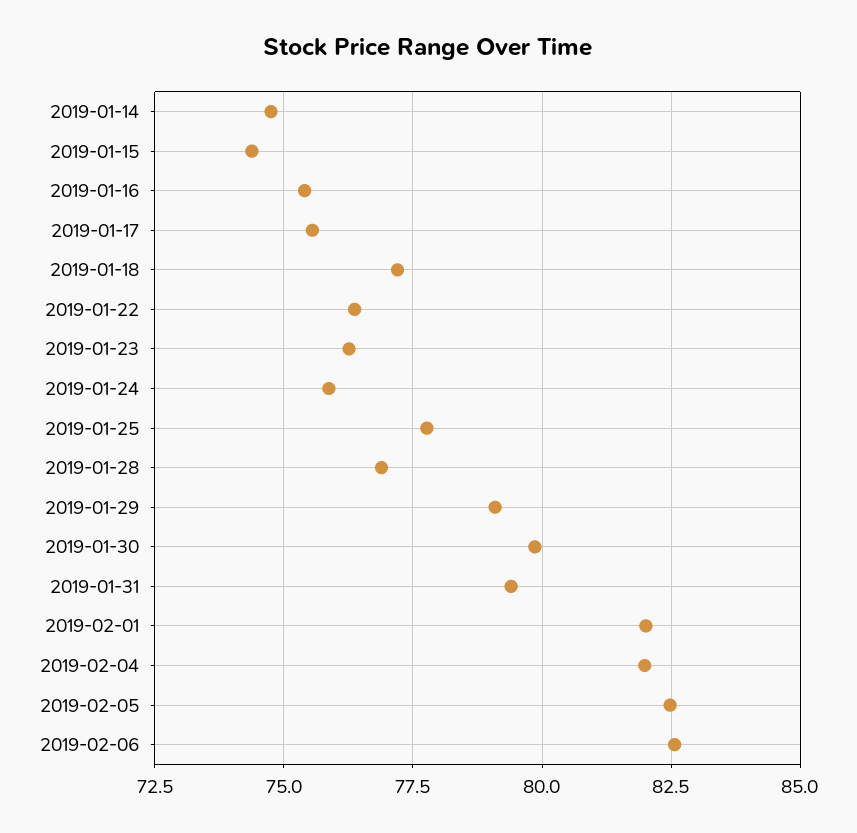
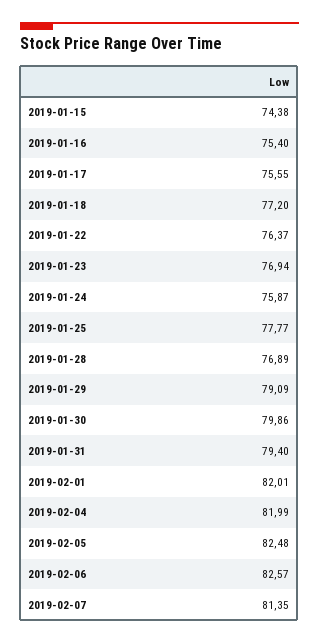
2019-01-14: 74.75 -> none
2019-01-23: 76.25 -> 76.94
2019-02-07: none -> 81.35

